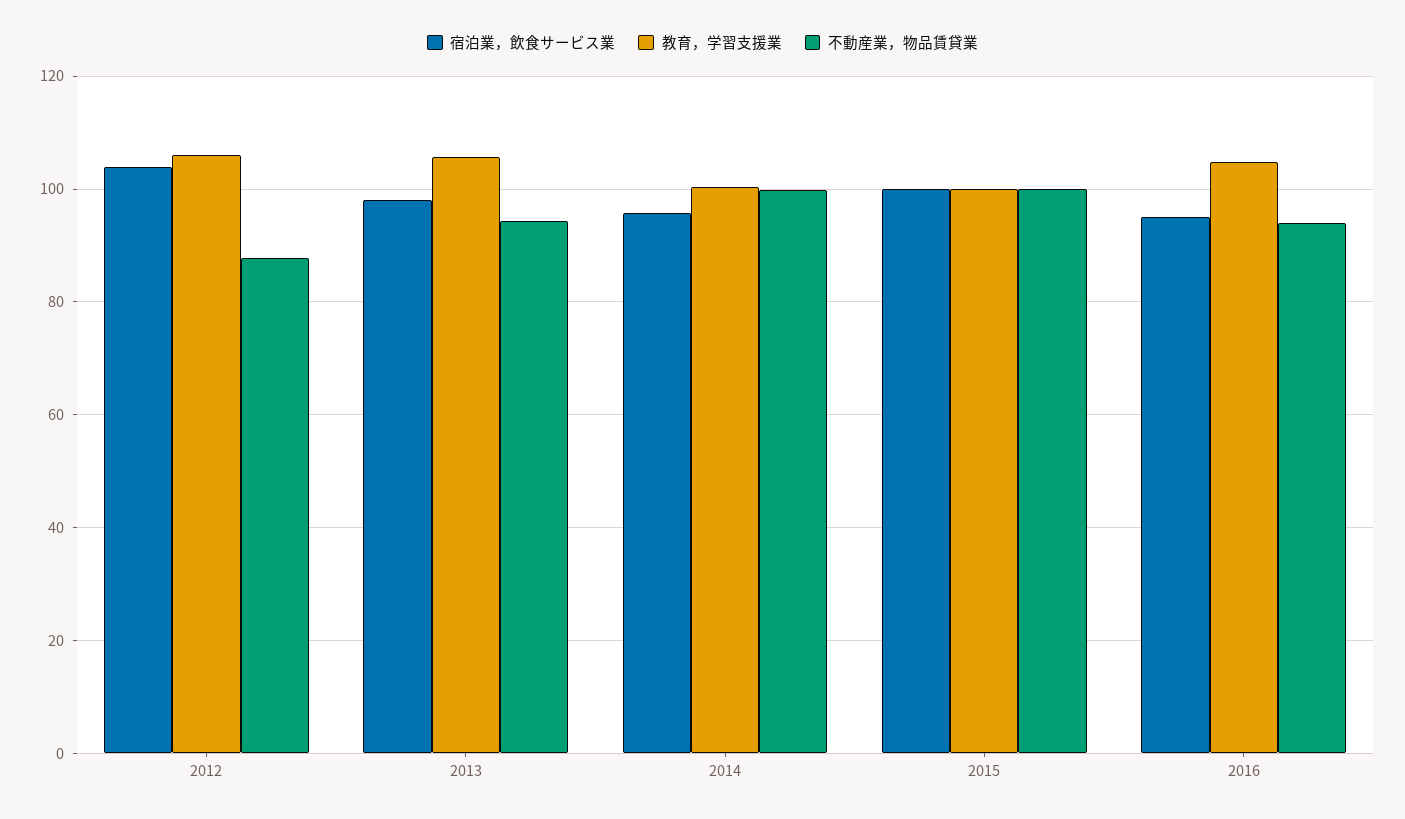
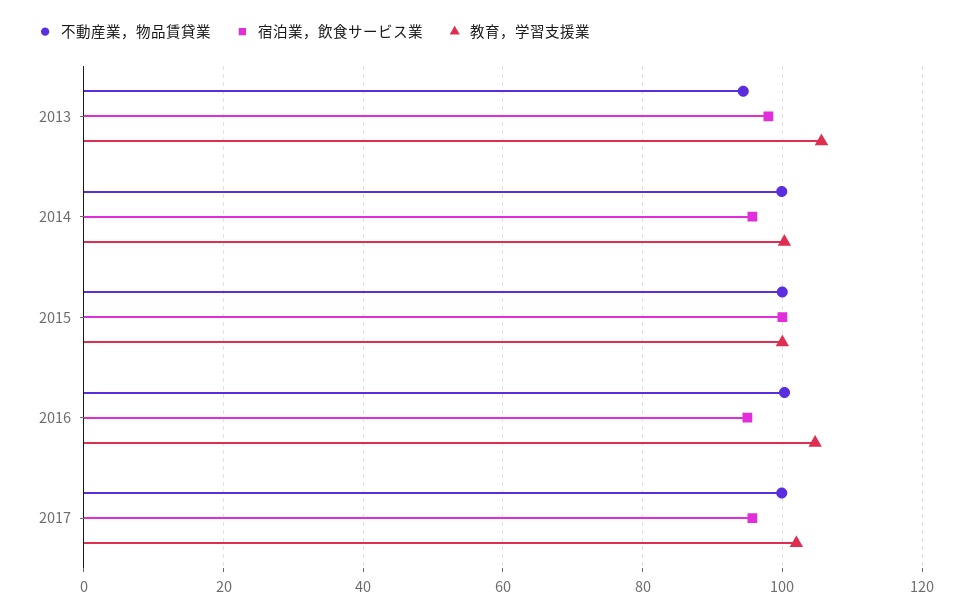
宿泊業，飲食サービス業, 2012: 104 -> none
教育，学習支援業, 2012: 106 -> none
不動産業，物品賃貸業, 2012: 88 -> none
不動産業，物品賃貸業, 2016: 94 -> 100
不動産業，物品賃貸業, 2017: none -> 100
宿泊業，飲食サービス業, 2017: none -> 96
教育，学習支援業, 2017: none -> 102

